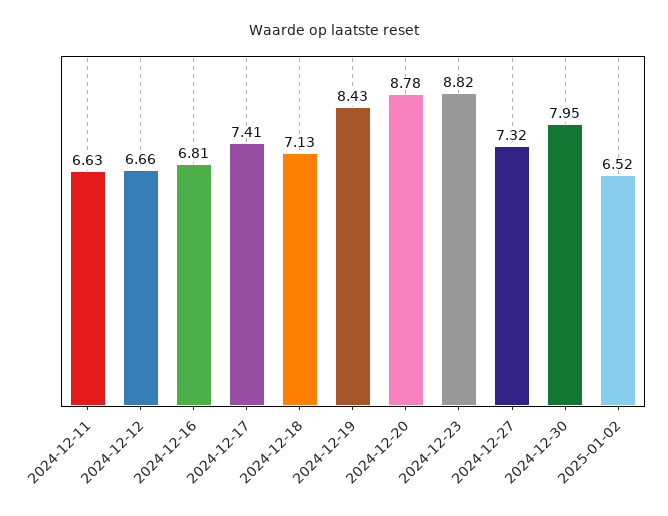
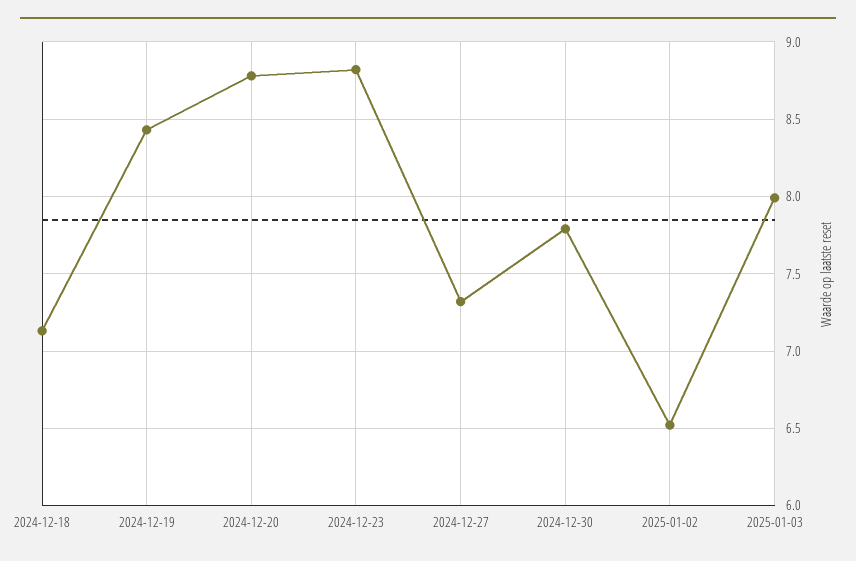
2024-12-11: 6.63 -> none
2024-12-12: 6.66 -> none
2024-12-16: 6.81 -> none
2024-12-17: 7.41 -> none
2024-12-30: 7.95 -> 7.8
2025-01-03: none -> 8

